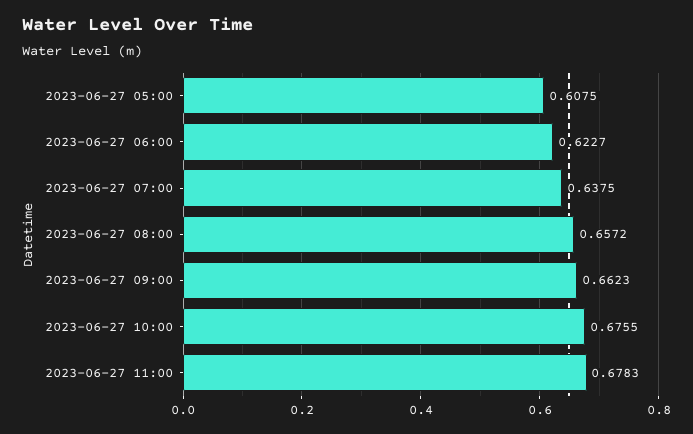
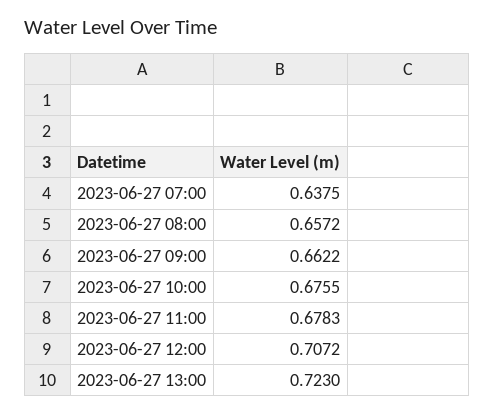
2023-06-27 05:00: 0.6075 -> none
2023-06-27 06:00: 0.6227 -> none
2023-06-27 09:00: 0.6623 -> 0.6622
2023-06-27 12:00: none -> 0.7072
2023-06-27 13:00: none -> 0.723

